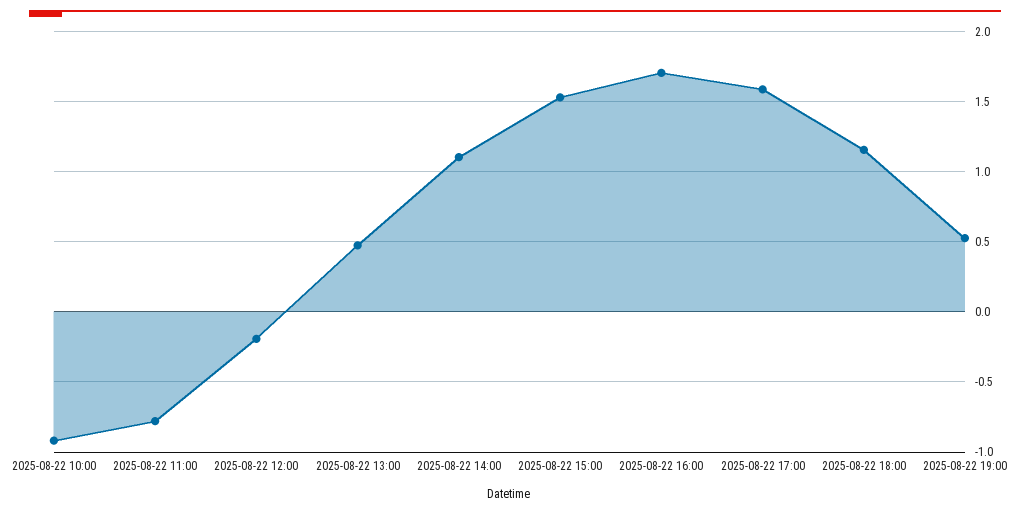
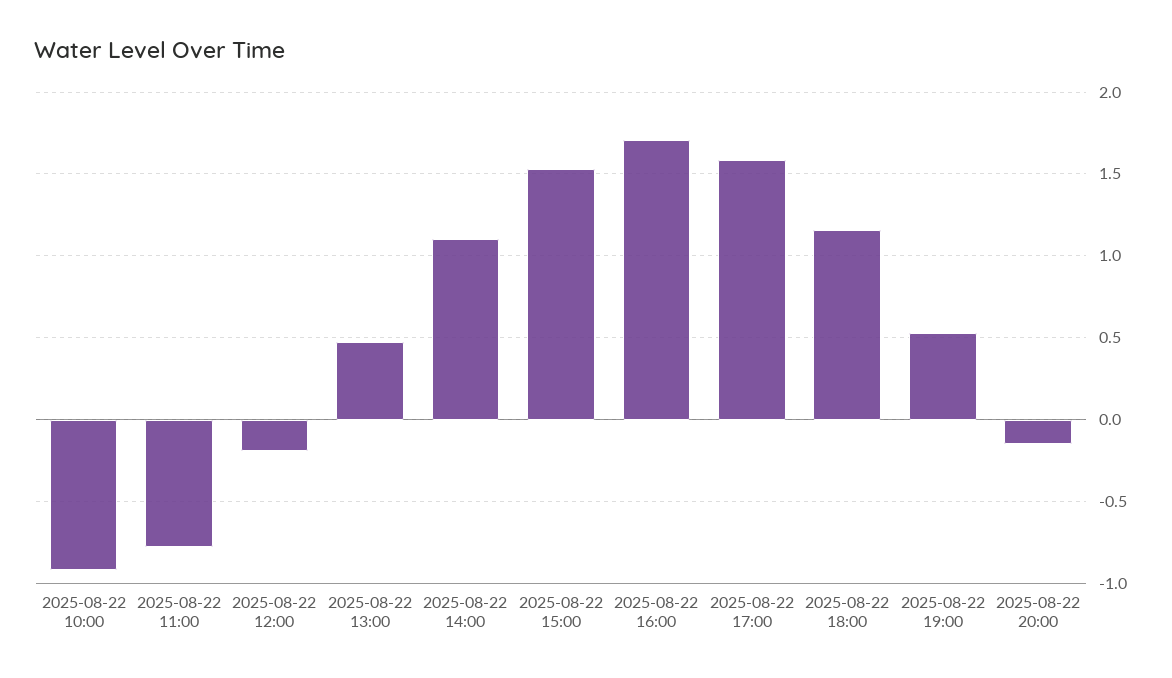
2025-08-22 20:00: none -> -0.15

